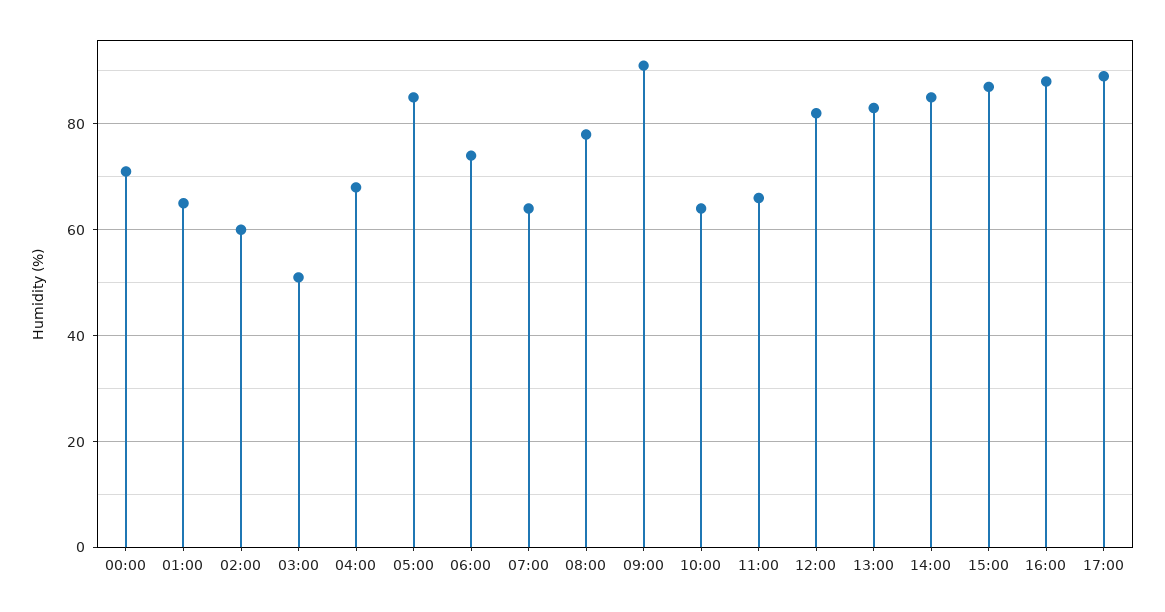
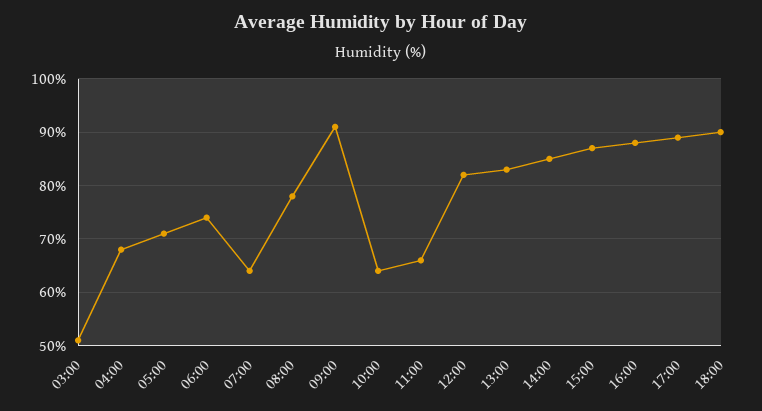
00:00: 70 -> none
01:00: 65 -> none
02:00: 60 -> none
05:00: 85 -> 70
18:00: none -> 90

